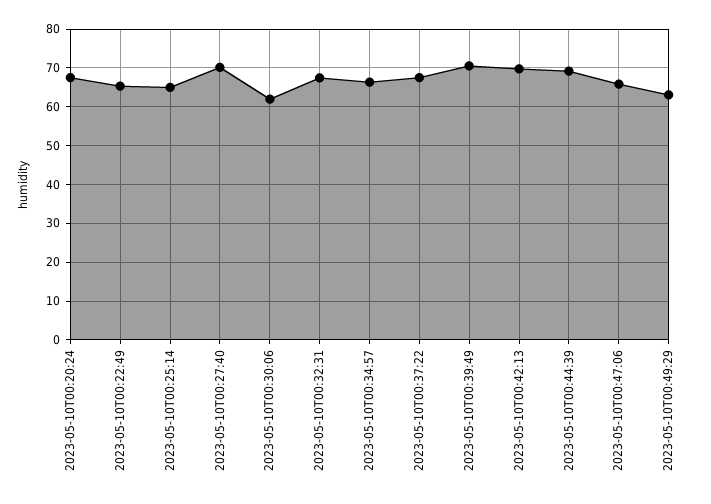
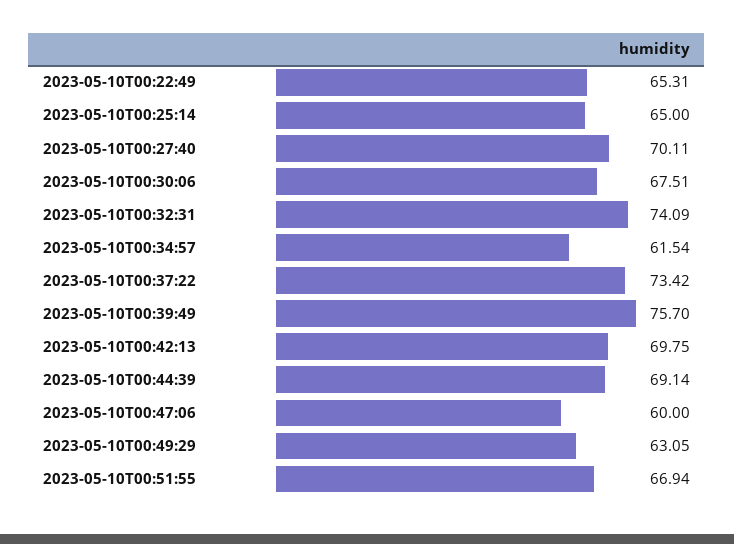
2023-05-10T00:20:24: 68 -> none
2023-05-10T00:30:06: 62 -> 67.51
2023-05-10T00:32:31: 68 -> 74.09
2023-05-10T00:34:57: 66 -> 61.54
2023-05-10T00:37:22: 68 -> 73.42
2023-05-10T00:39:49: 70 -> 75.7
2023-05-10T00:47:06: 66 -> 60
2023-05-10T00:51:55: none -> 66.94

